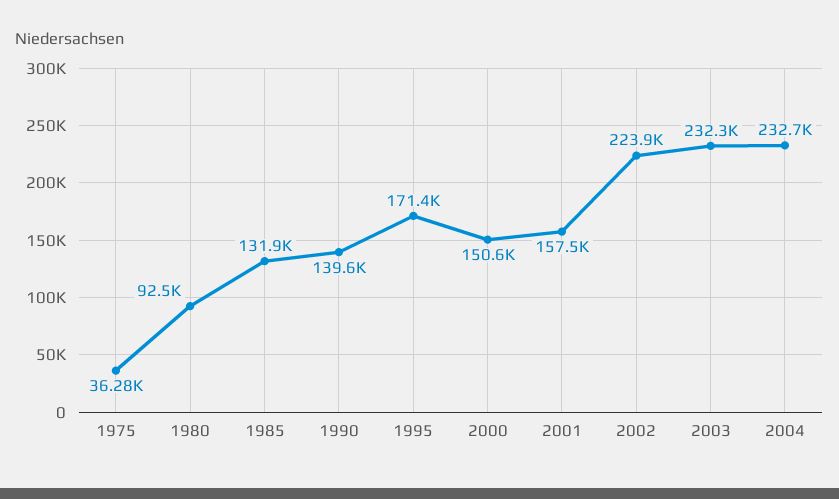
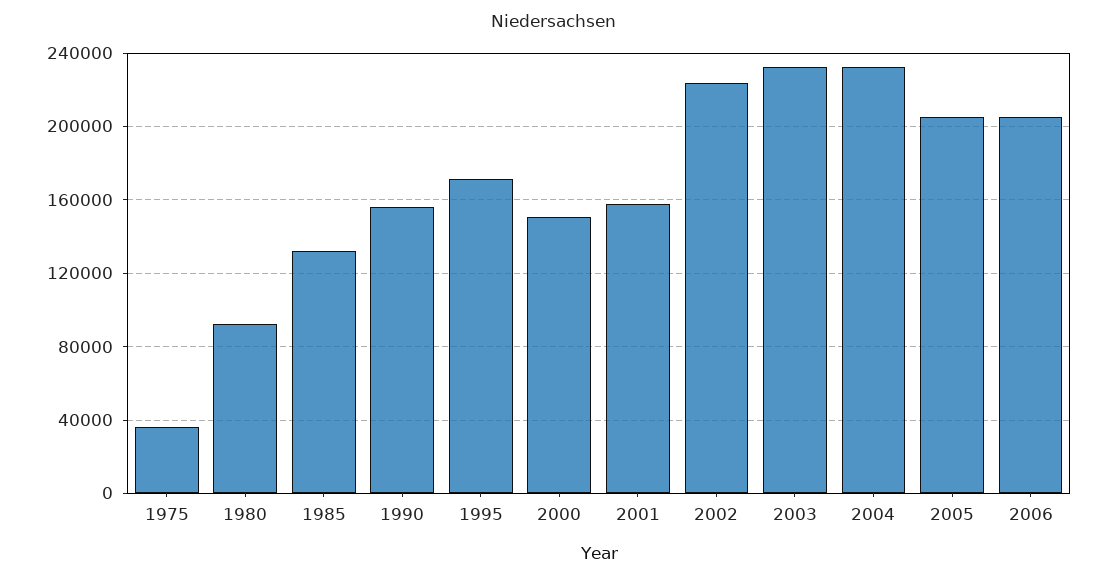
1990: 139600 -> 155000
2005: none -> 205000
2006: none -> 205000

